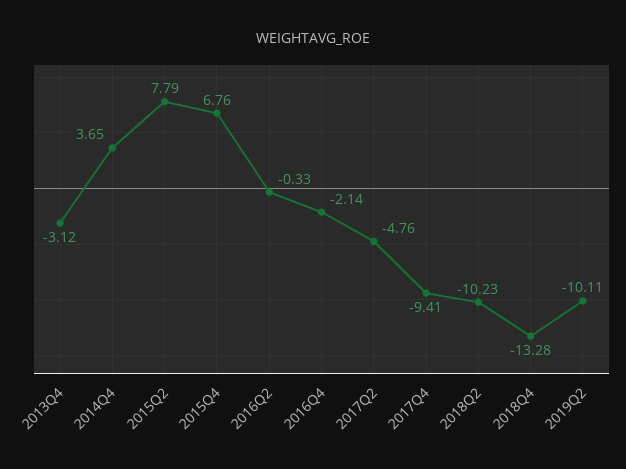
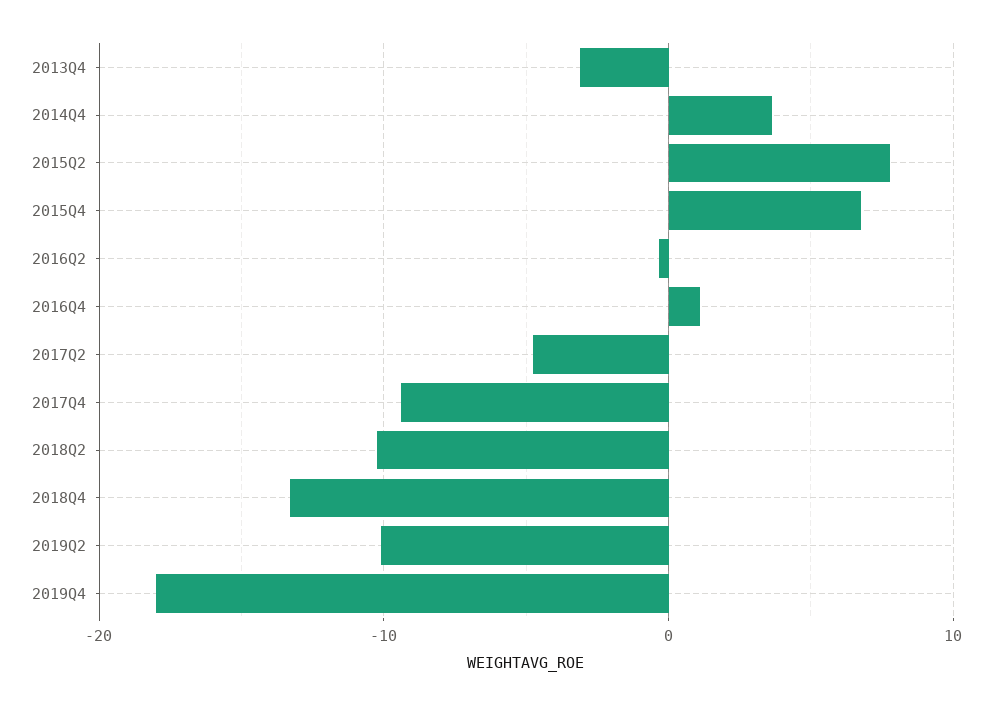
2016Q4: -2.14 -> 1
2019Q4: none -> -18

